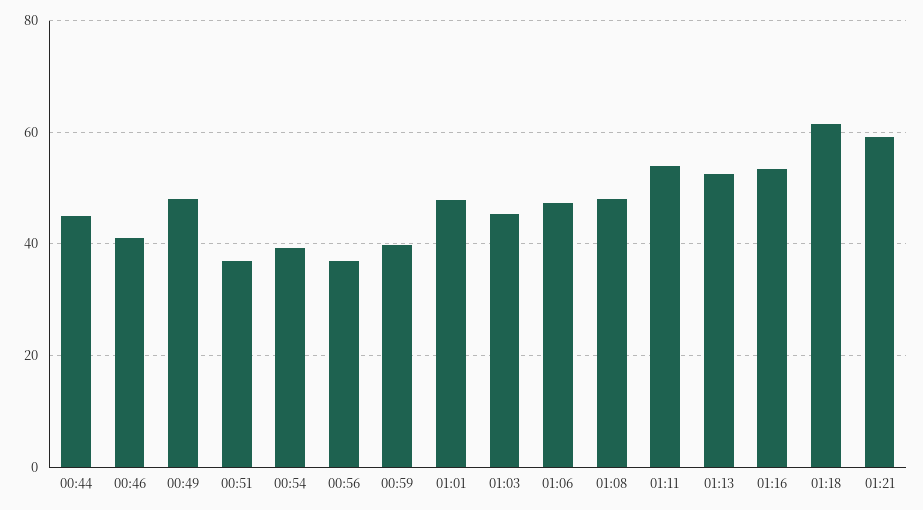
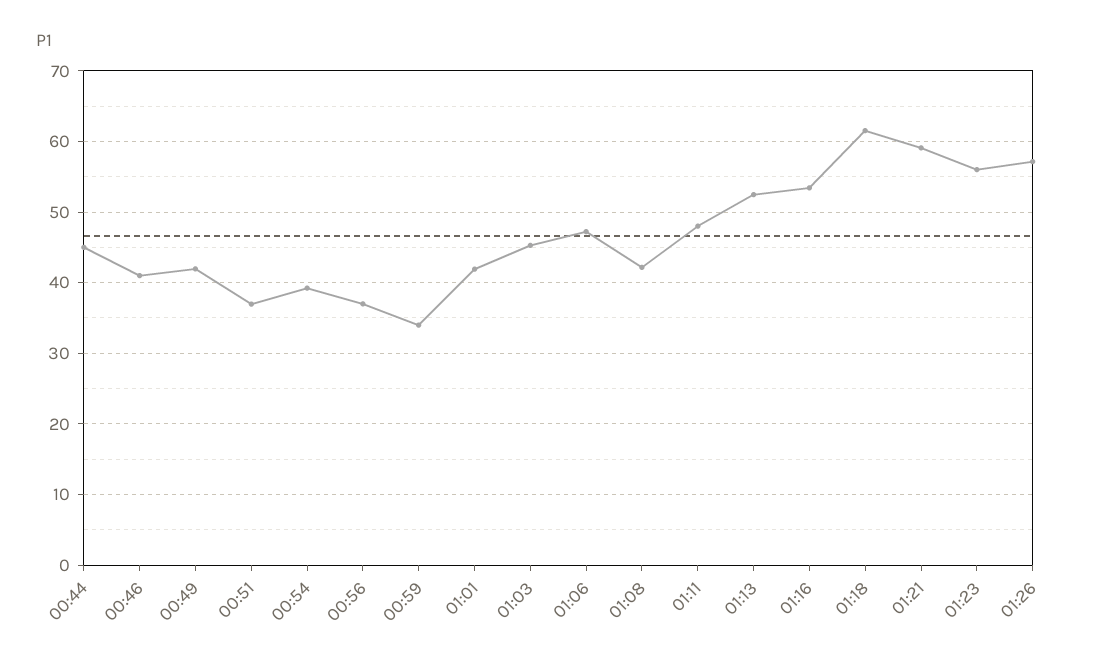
00:49: 48 -> 42
00:59: 40 -> 34
01:01: 48 -> 42
01:08: 48 -> 42
01:11: 54 -> 48
01:23: none -> 56
01:26: none -> 57

